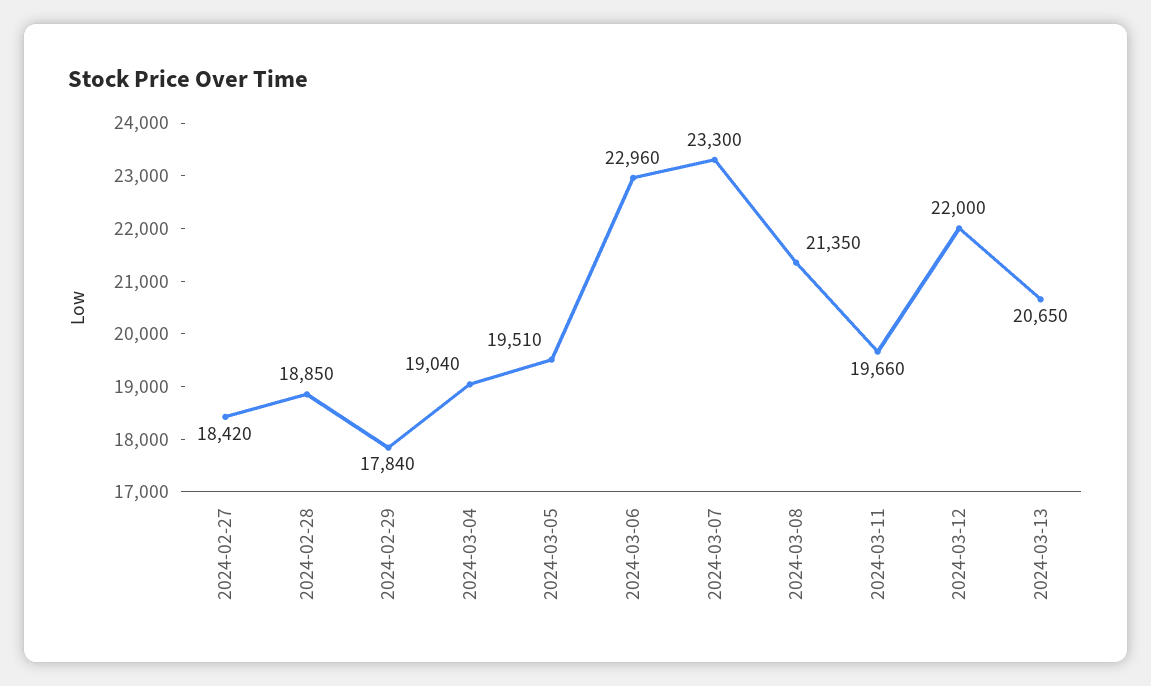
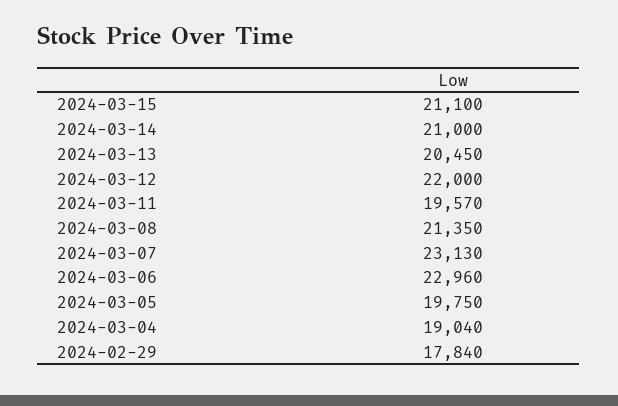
2024-02-27: 18420 -> none
2024-02-28: 18850 -> none
2024-03-05: 19510 -> 19750
2024-03-07: 23300 -> 23130
2024-03-11: 19660 -> 19570
2024-03-13: 20650 -> 20450
2024-03-15: none -> 21100
2024-03-14: none -> 21000

